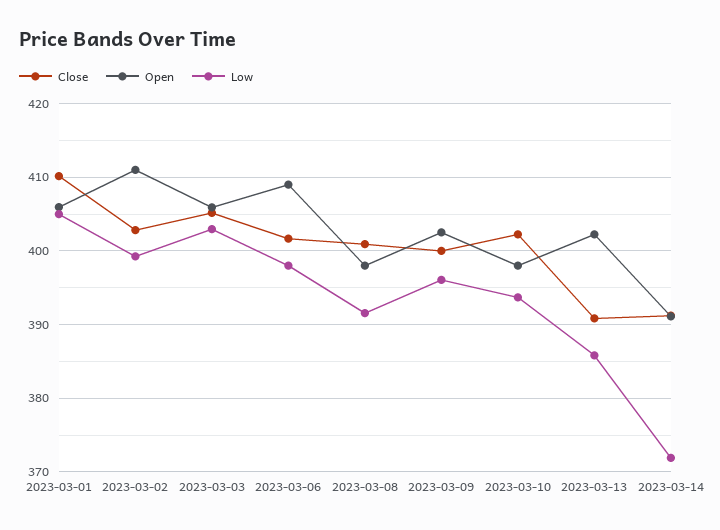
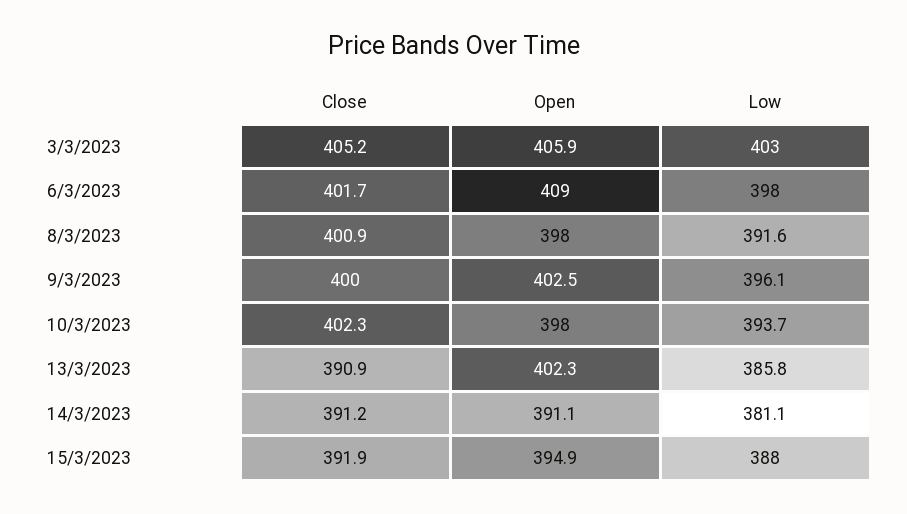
Close, 2023-03-01: 410 -> none
Open, 2023-03-01: 406 -> none
Low, 2023-03-01: 405 -> none
Close, 2023-03-02: 403 -> none
Open, 2023-03-02: 411 -> none
Low, 2023-03-02: 399 -> none
Low, 2023-03-14: 372 -> 381.1
Close, 15/3/2023: none -> 391.9
Open, 15/3/2023: none -> 394.9
Low, 15/3/2023: none -> 388

